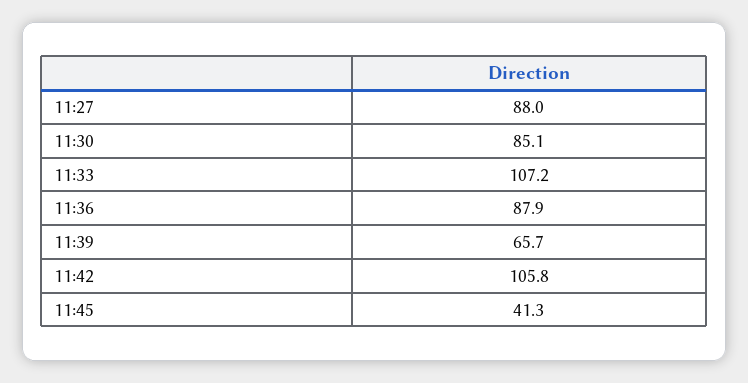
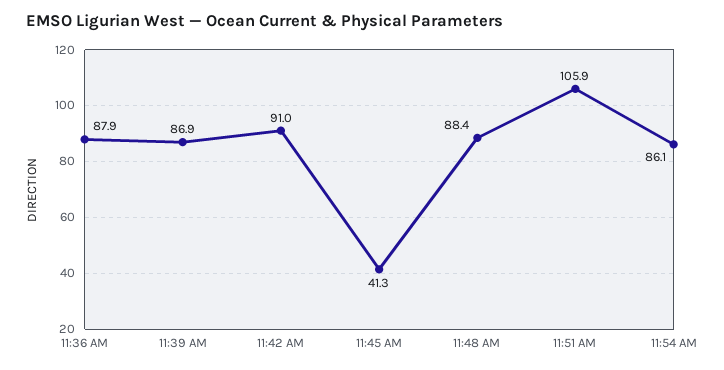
11:27: 88 -> none
11:30: 85.1 -> none
11:33: 107.2 -> none
11:39: 65.7 -> 86.9
11:42: 105.8 -> 91
11:48 AM: none -> 88.4
11:51 AM: none -> 105.9
11:54 AM: none -> 86.1

